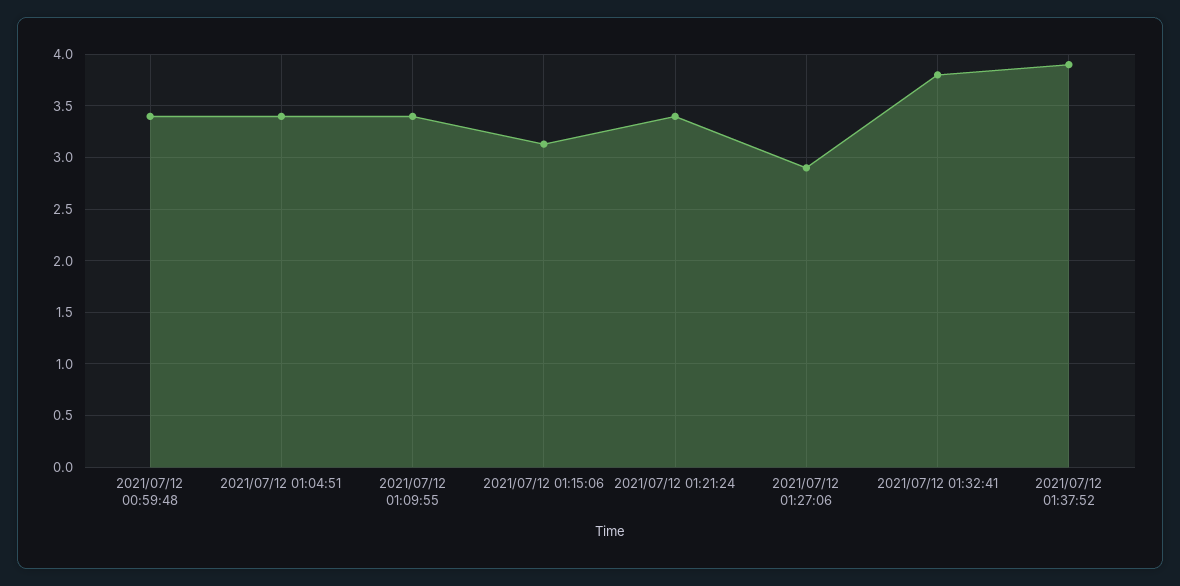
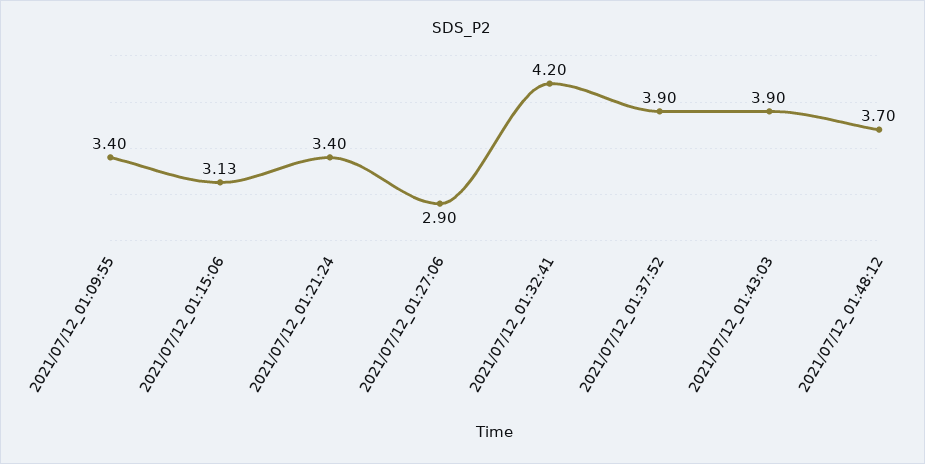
2021/07/12 00:59:48: 3.4 -> none
2021/07/12 01:04:51: 3.4 -> none
2021/07/12 01:32:41: 3.8 -> 4.2
2021/07/12_01:43:03: none -> 3.9
2021/07/12_01:48:12: none -> 3.7

